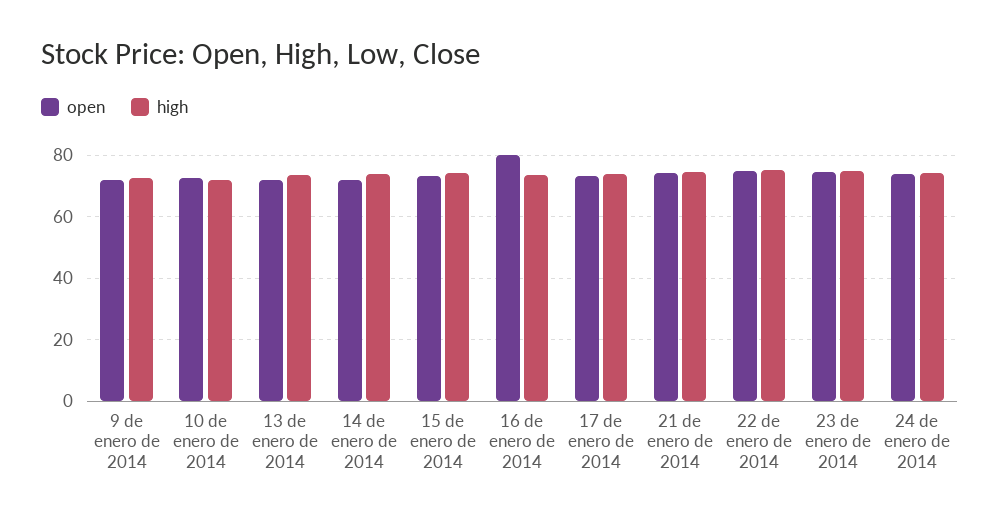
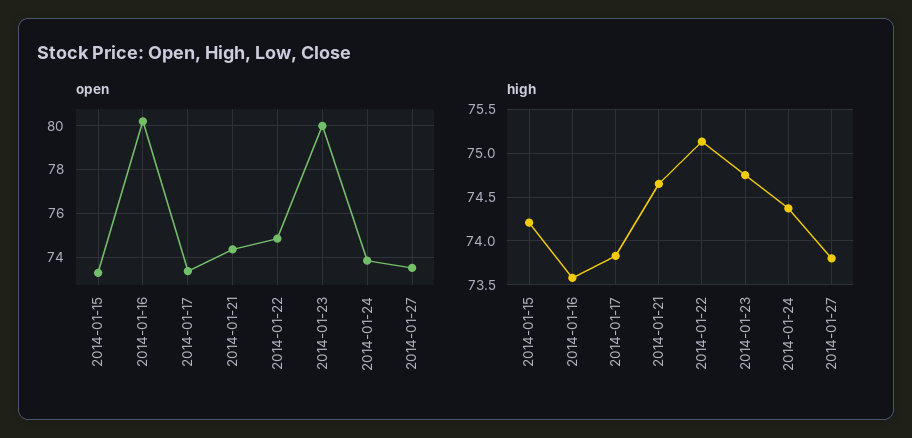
open, 9 de enero de 2014: 72 -> none
high, 9 de enero de 2014: 72 -> none
open, 10 de enero de 2014: 72 -> none
high, 10 de enero de 2014: 72 -> none
open, 13 de enero de 2014: 72 -> none
high, 13 de enero de 2014: 74 -> none
open, 14 de enero de 2014: 72 -> none
high, 14 de enero de 2014: 74 -> none
open, 23 de enero de 2014: 74 -> 80
open, 2014-01-27: none -> 73.5
high, 2014-01-27: none -> 73.8

